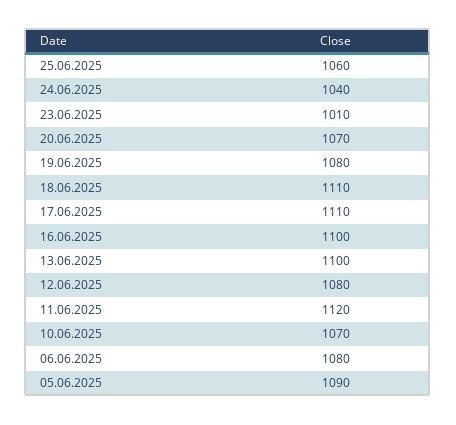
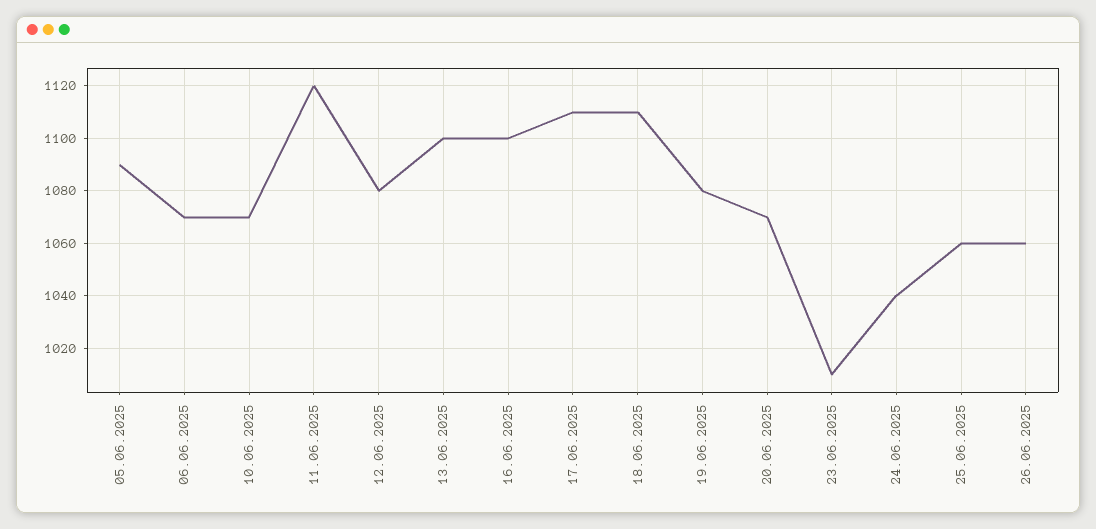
06.06.2025: 1080 -> 1070
26.06.2025: none -> 1060

